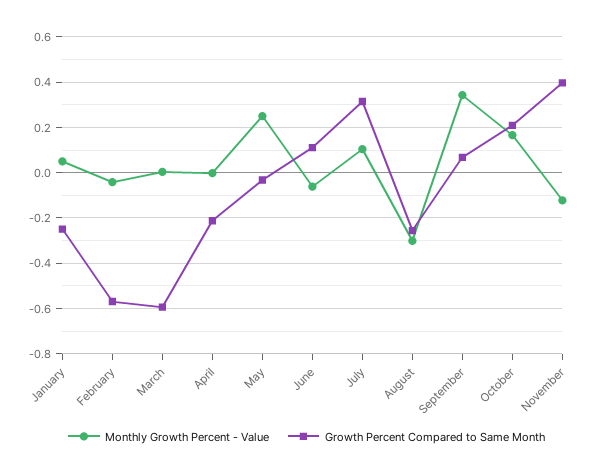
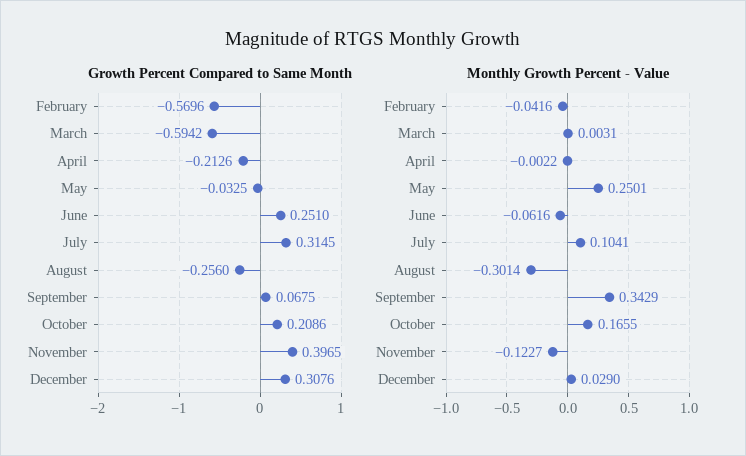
Monthly Growth Percent - Value, January: 0.05 -> none
Growth Percent Compared to Same Month, January: -0.25 -> none
Growth Percent Compared to Same Month, June: 0.1 -> 0.251
Growth Percent Compared to Same Month, December: none -> 0.3076
Monthly Growth Percent - Value, December: none -> 0.029

